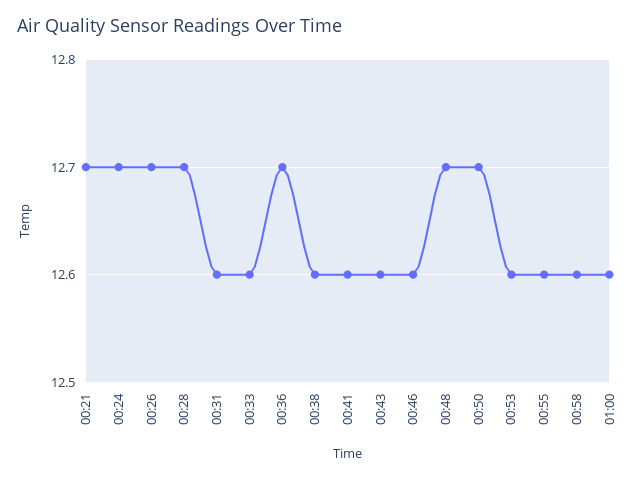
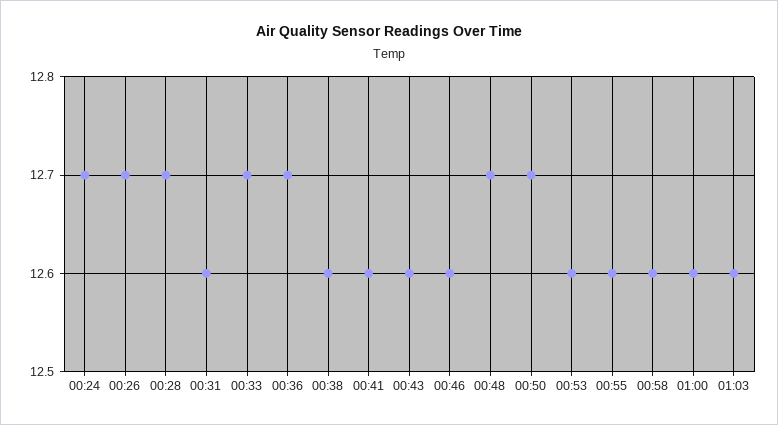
00:21: 12.7 -> none
00:33: 12.6 -> 12.7
01:03: none -> 12.6

